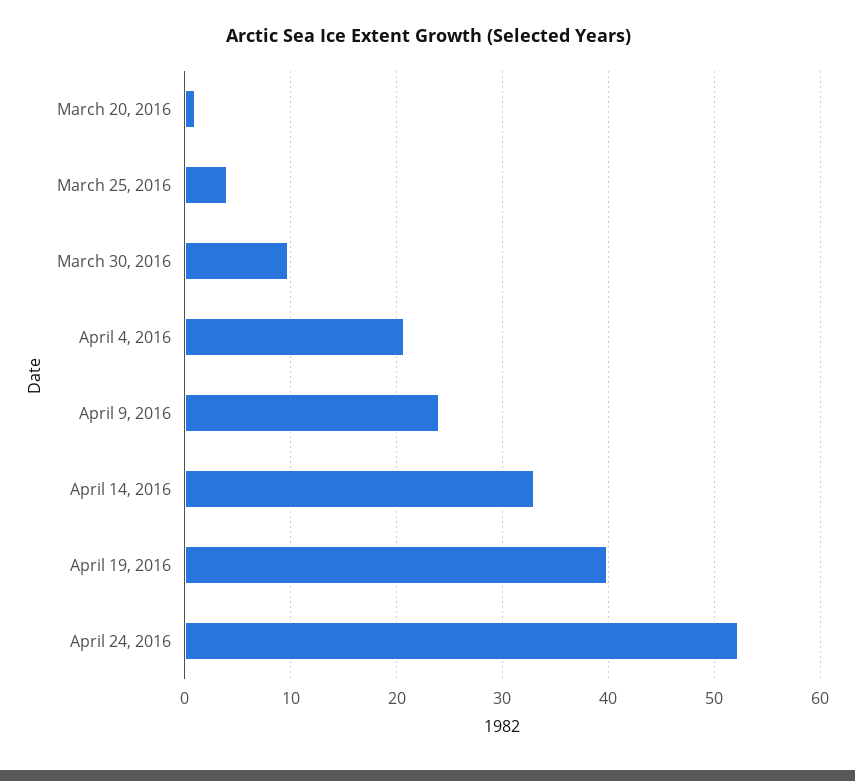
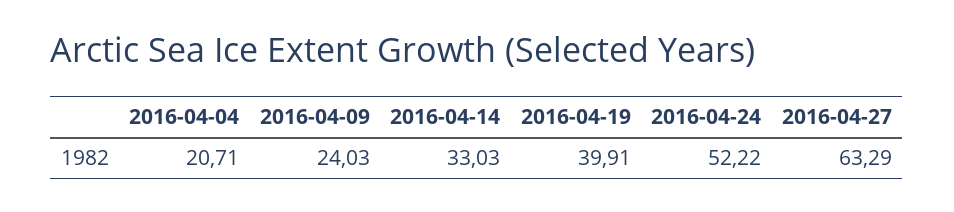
March 20, 2016: 1 -> none
March 25, 2016: 4 -> none
March 30, 2016: 10 -> none
2016-04-27: none -> 63.29

